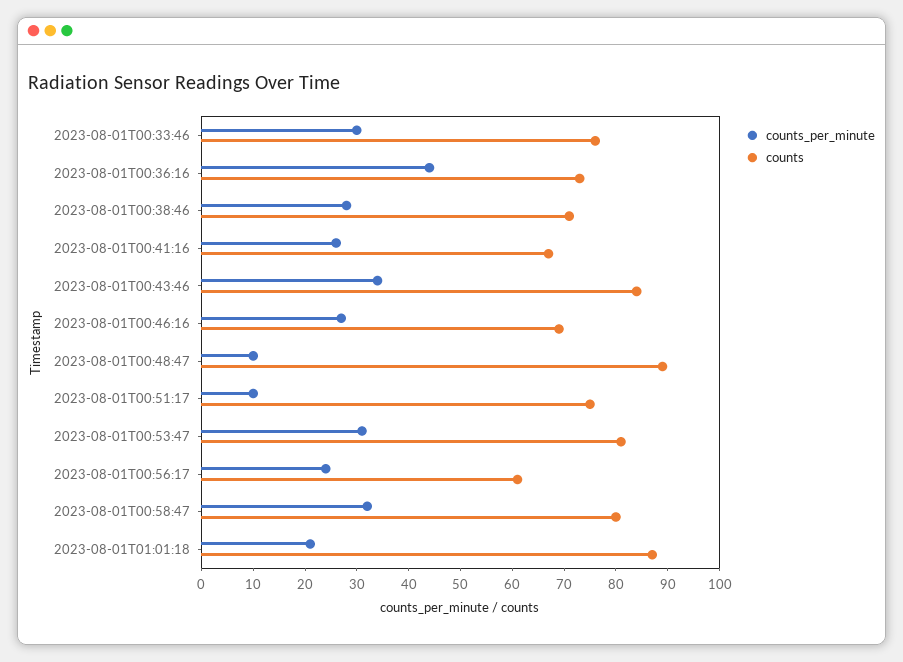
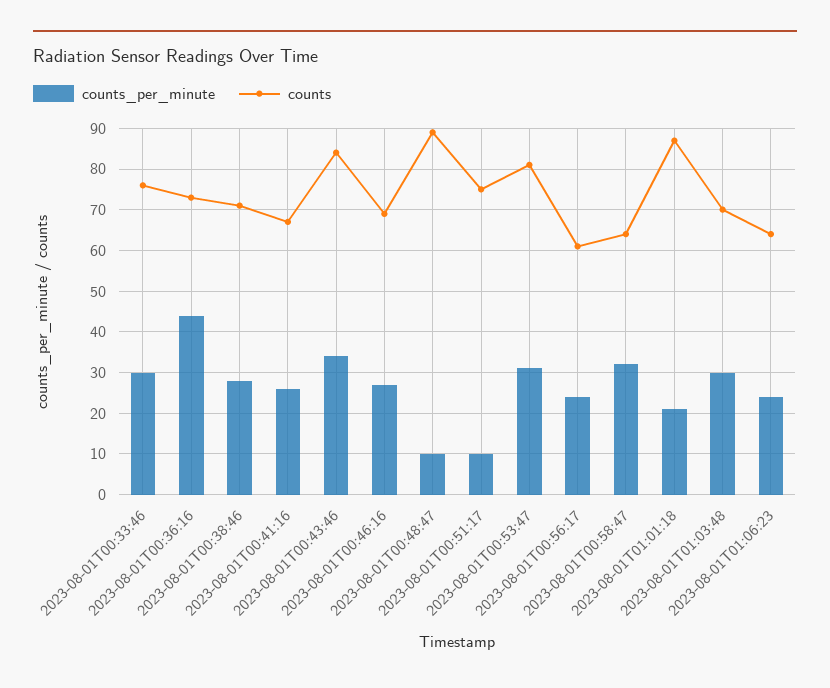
counts, 2023-08-01T00:58:47: 80 -> 65
counts_per_minute, 2023-08-01T01:03:48: none -> 30
counts, 2023-08-01T01:03:48: none -> 70
counts_per_minute, 2023-08-01T01:06:23: none -> 25
counts, 2023-08-01T01:06:23: none -> 65

